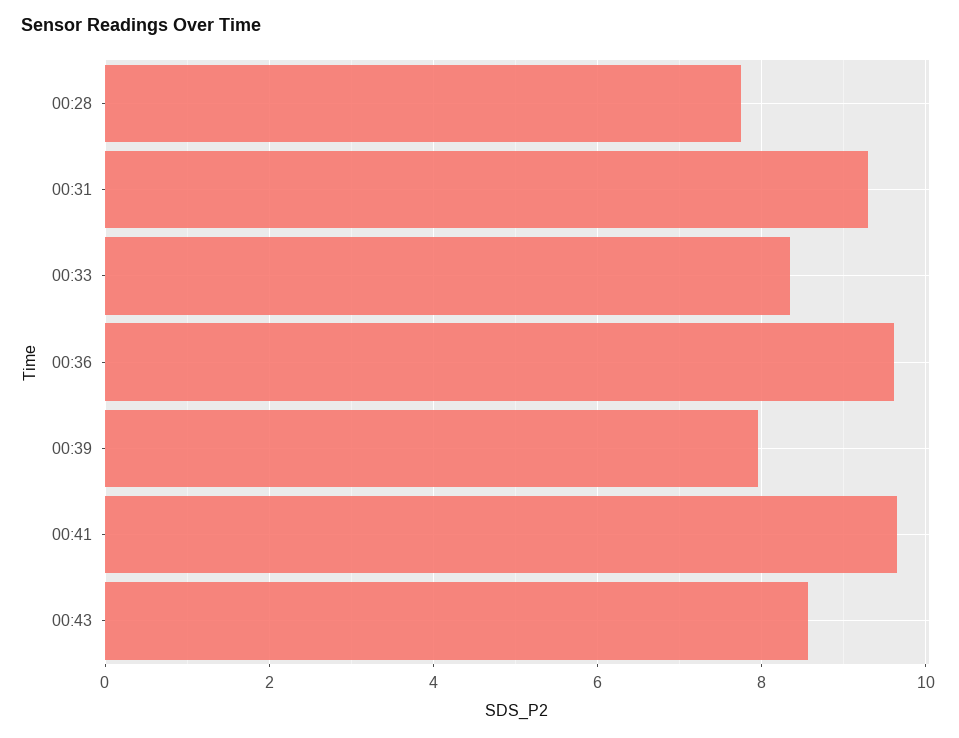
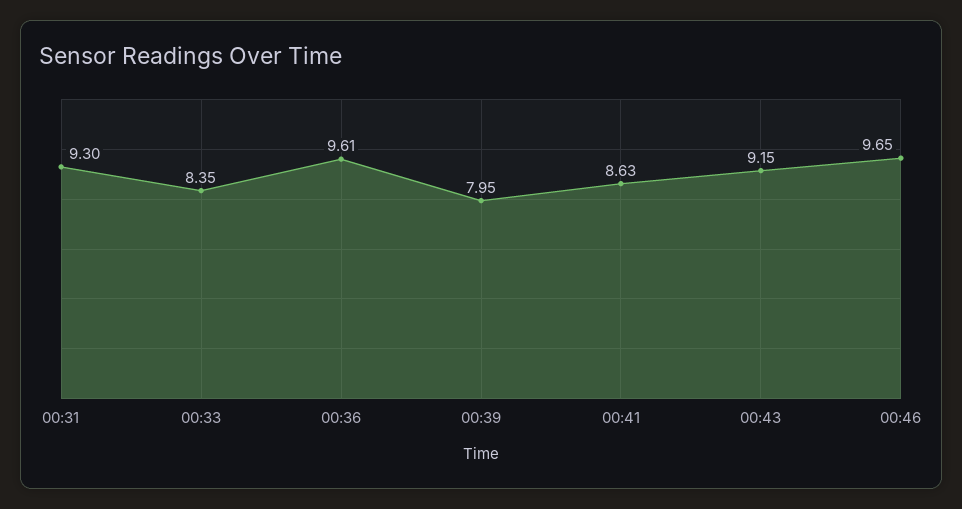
00:28: 7.8 -> none
00:41: 9.6 -> 8.63
00:43: 8.6 -> 9.15
00:46: none -> 9.65

